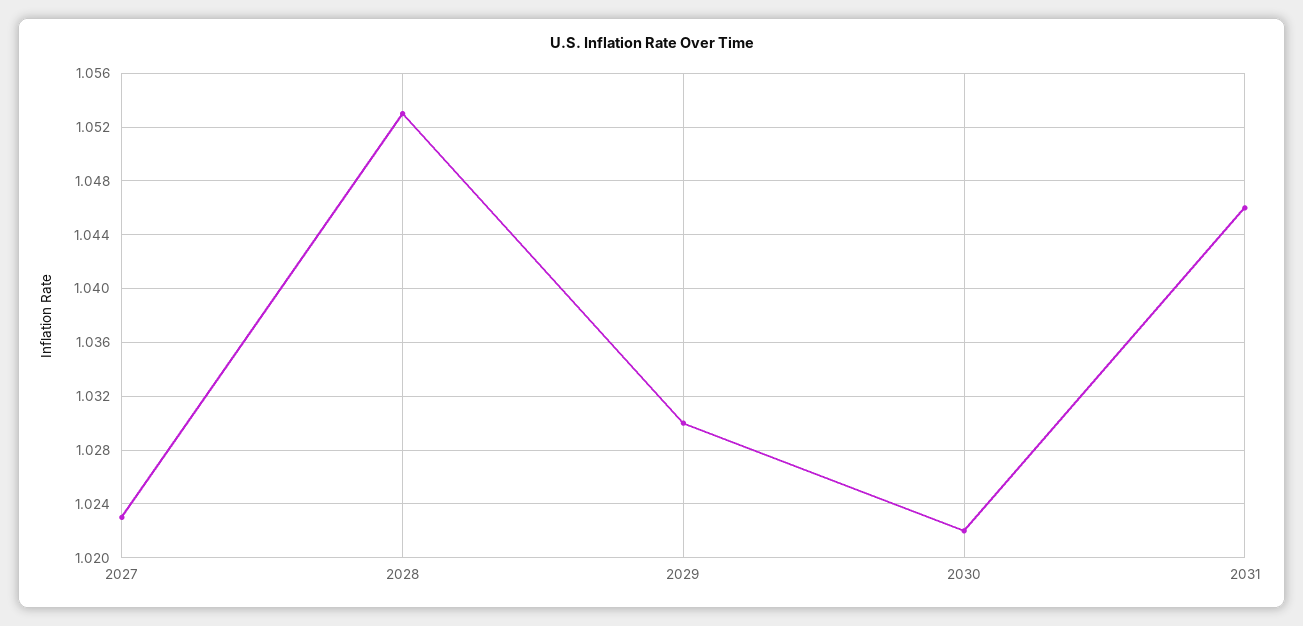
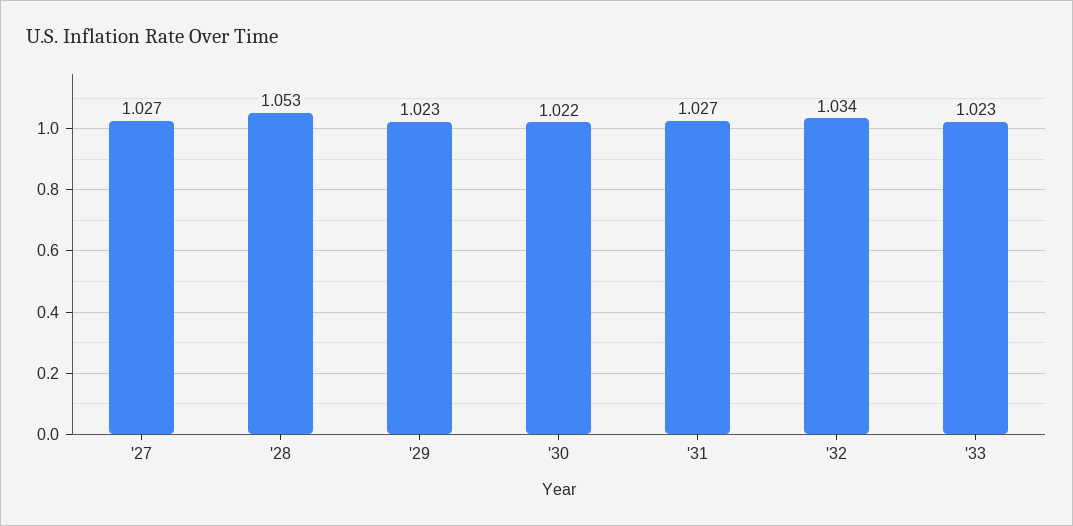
2027: 1.023 -> 1.027
2029: 1.03 -> 1.023
2031: 1.046 -> 1.027
'32: none -> 1.034
'33: none -> 1.023

